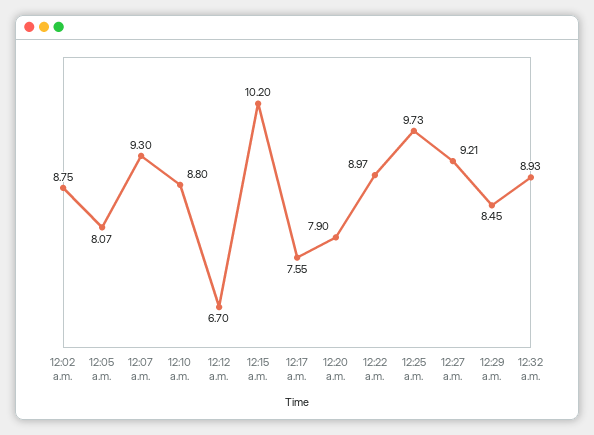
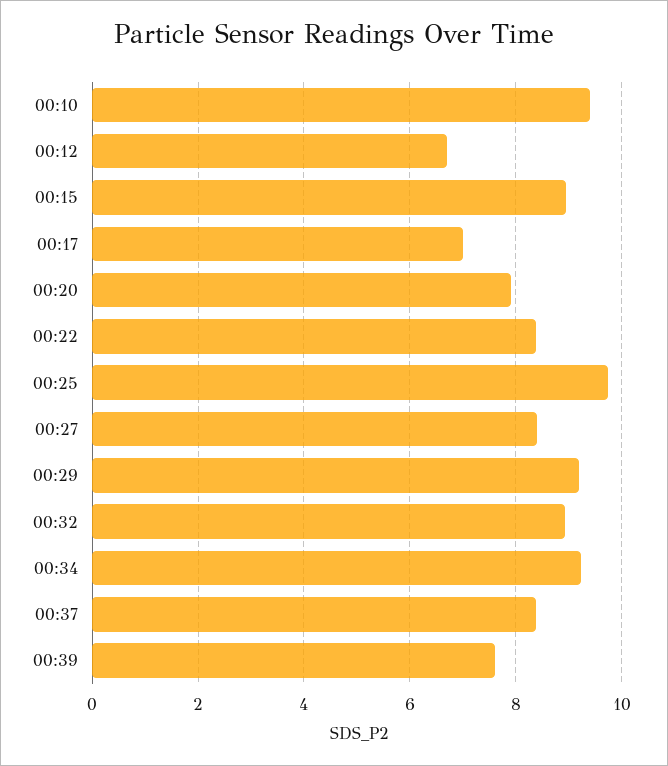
12:02 a.m.: 8.75 -> none
12:05 a.m.: 8.07 -> none
12:07 a.m.: 9.3 -> none
12:10 a.m.: 8.8 -> 9.4
12:15 a.m.: 10.2 -> 9
12:17 a.m.: 7.55 -> 7
12:22 a.m.: 8.97 -> 8.4
12:27 a.m.: 9.21 -> 8.4
12:29 a.m.: 8.45 -> 9.2
00:34: none -> 9.2
00:37: none -> 8.4
00:39: none -> 7.6

